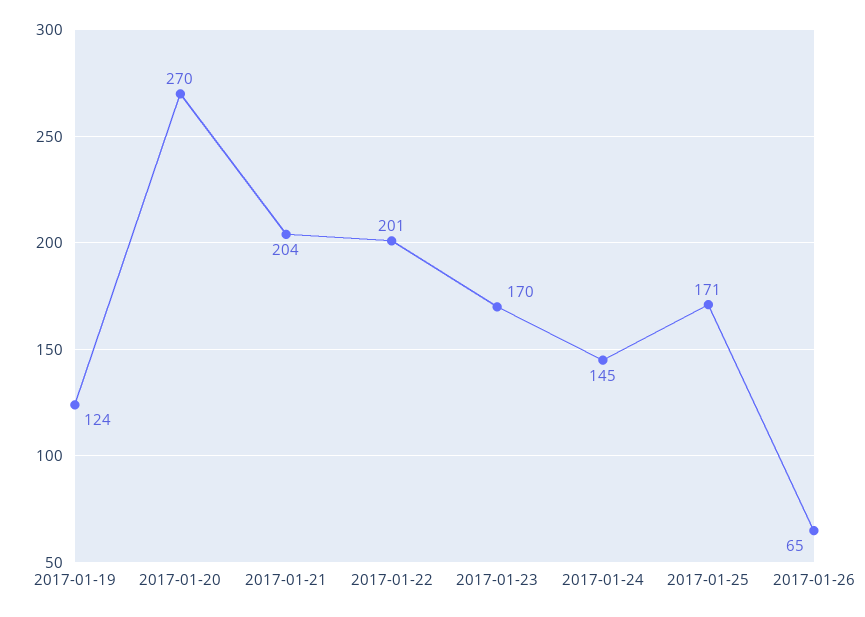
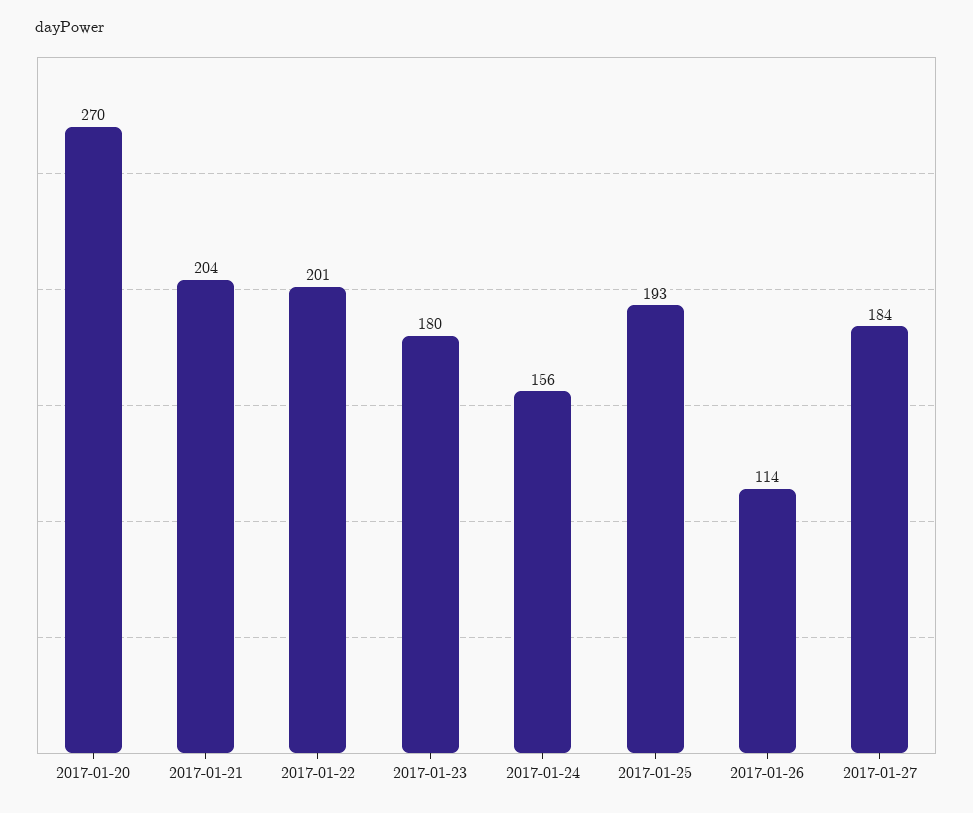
2017-01-19: 124 -> none
2017-01-23: 170 -> 180
2017-01-24: 145 -> 156
2017-01-25: 171 -> 193
2017-01-26: 65 -> 114
2017-01-27: none -> 184

